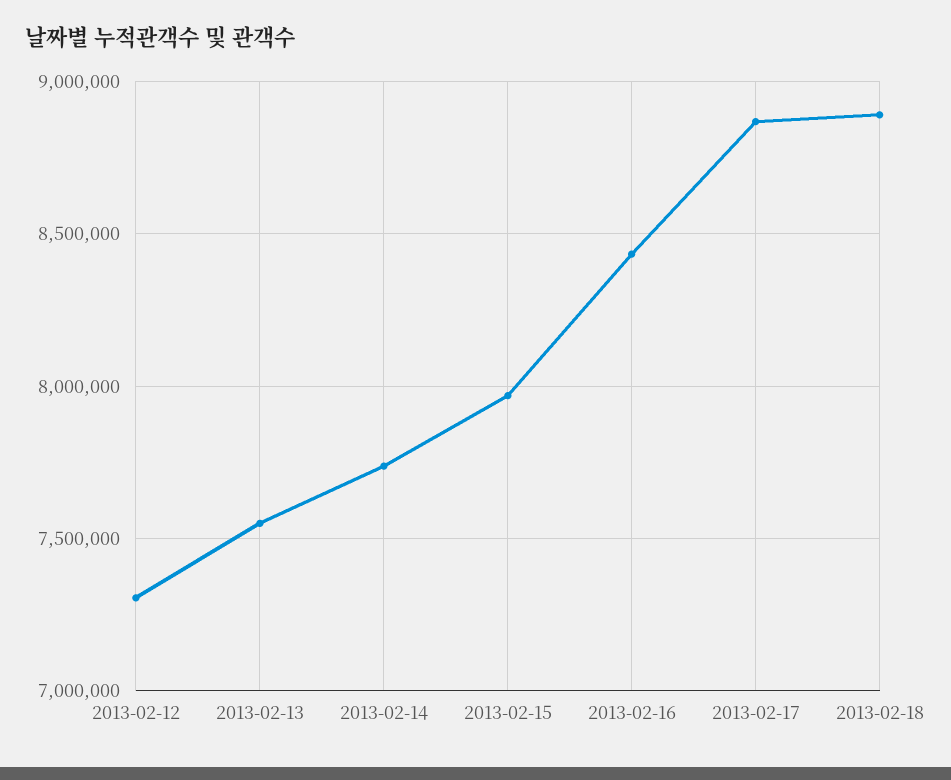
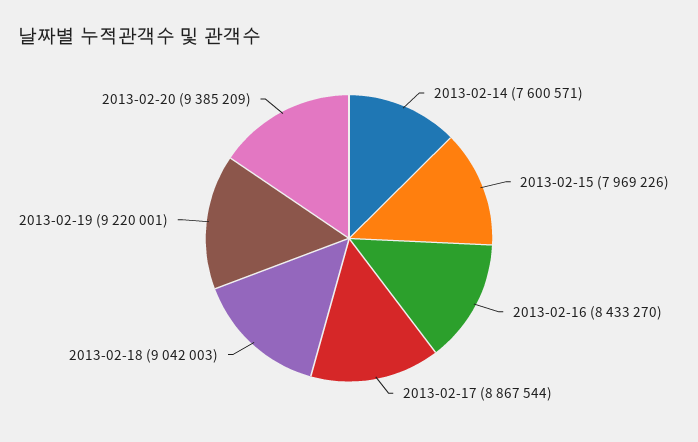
2013-02-12: 7300000 -> none
2013-02-13: 7550000 -> none
2013-02-14: 7750000 -> 7600571
2013-02-18: 8900000 -> 9042003
2013-02-19: none -> 9220001
2013-02-20: none -> 9385209

